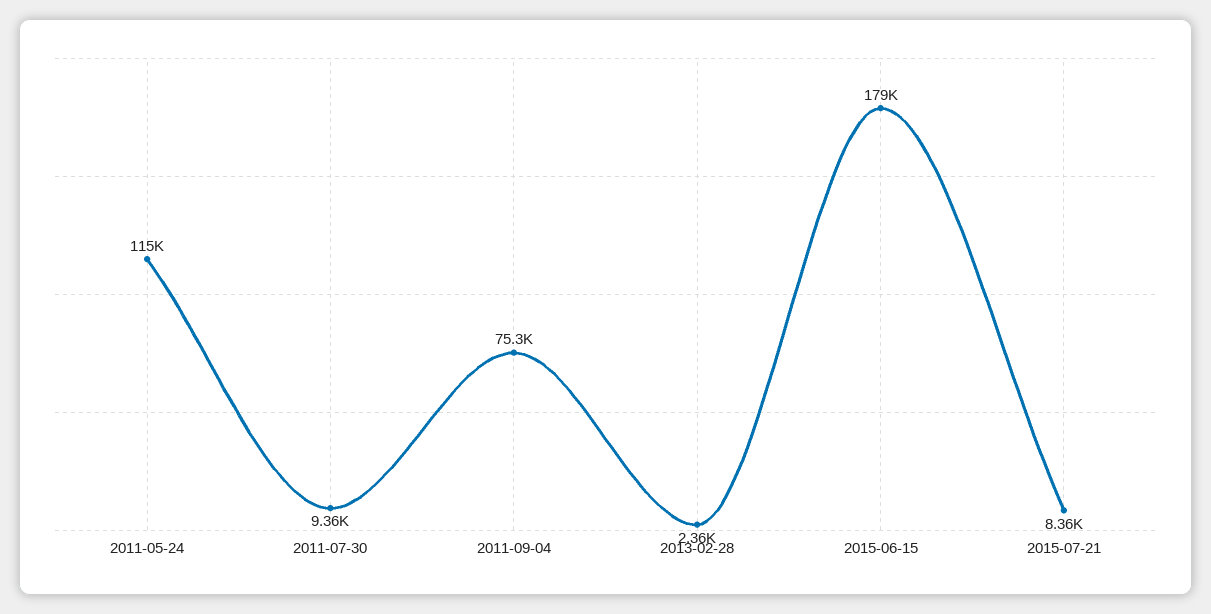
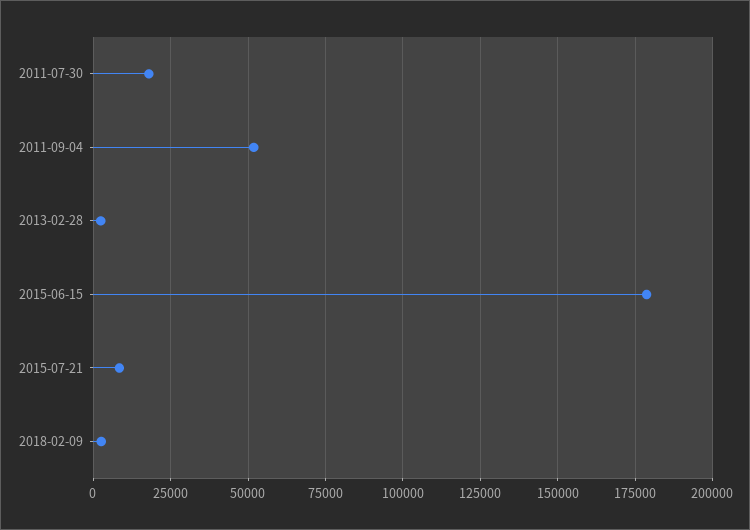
2011-05-24: 115000 -> none
2011-07-30: 9360 -> 17500
2011-09-04: 75300 -> 52500
2018-02-09: none -> 2500

